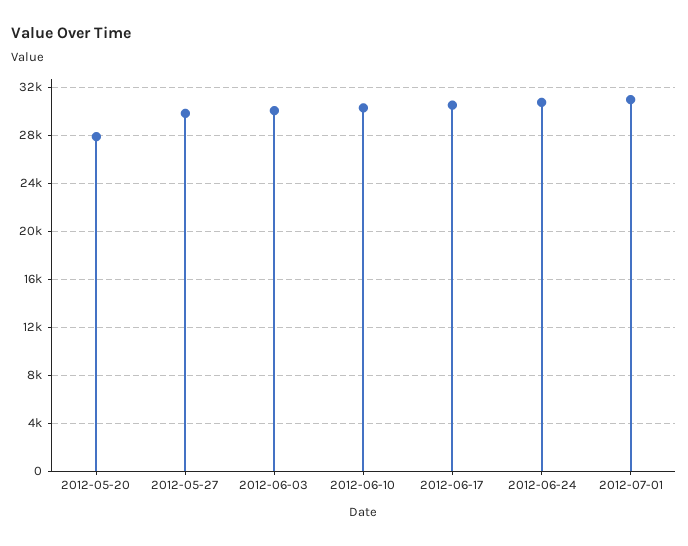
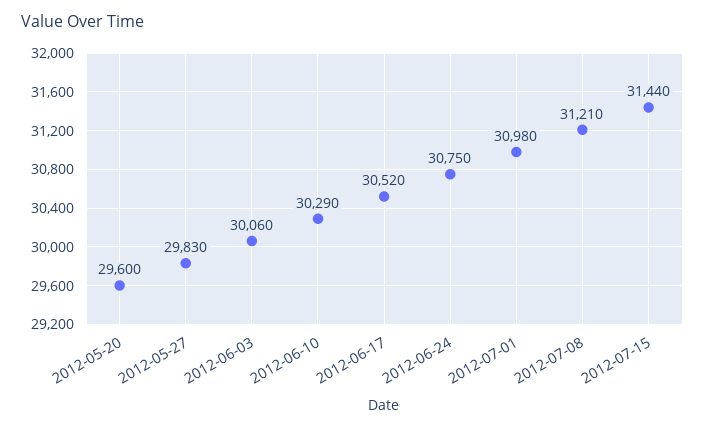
2012-05-20: 28000 -> 29600
2012-07-08: none -> 31210
2012-07-15: none -> 31440

